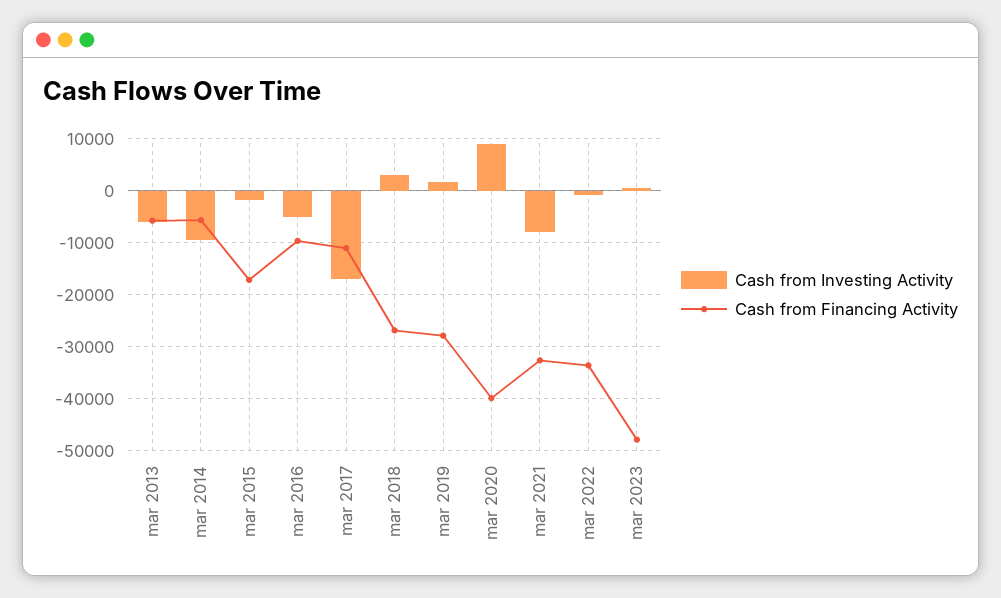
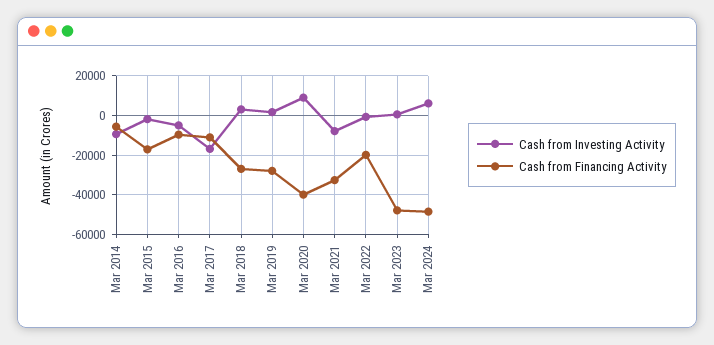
Cash from Investing Activity, mar 2013: -6000 -> none
Cash from Financing Activity, mar 2013: -6000 -> none
Cash from Financing Activity, mar 2022: -34000 -> -20000
Cash from Investing Activity, Mar 2024: none -> 5000
Cash from Financing Activity, Mar 2024: none -> -50000

